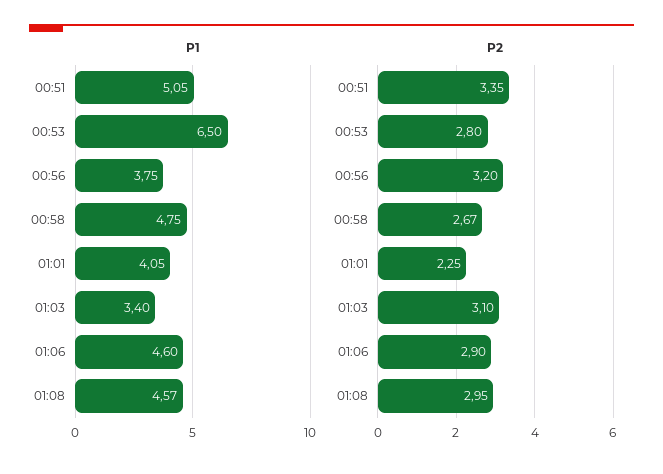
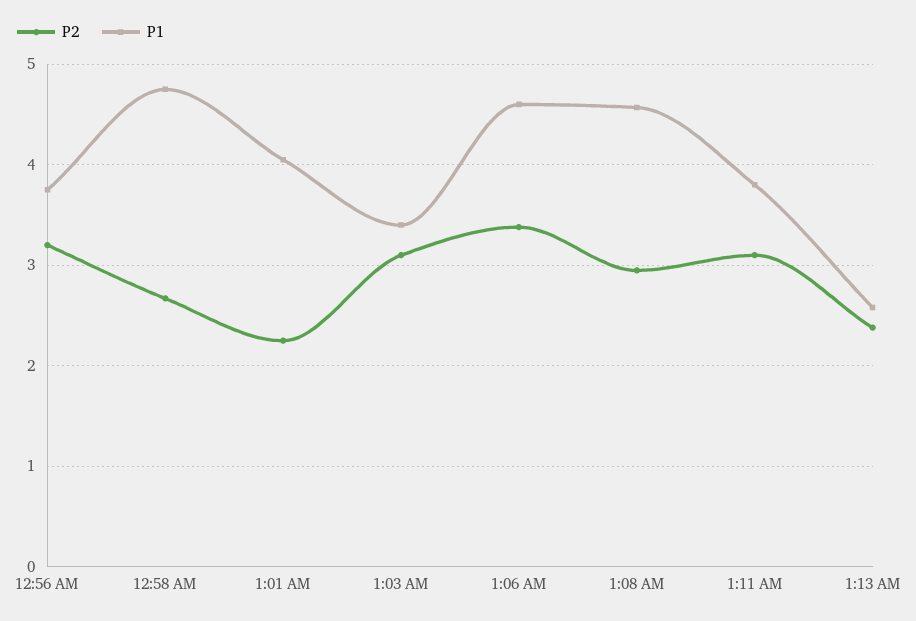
P1, 00:51: 5.05 -> none
P1, 00:53: 6.5 -> none
P2, 00:51: 3.35 -> none
P2, 00:53: 2.8 -> none
P2, 01:06: 2.9 -> 3.4
P2, 1:11 AM: none -> 3.1
P1, 1:11 AM: none -> 3.8
P2, 1:13 AM: none -> 2.4
P1, 1:13 AM: none -> 2.6

